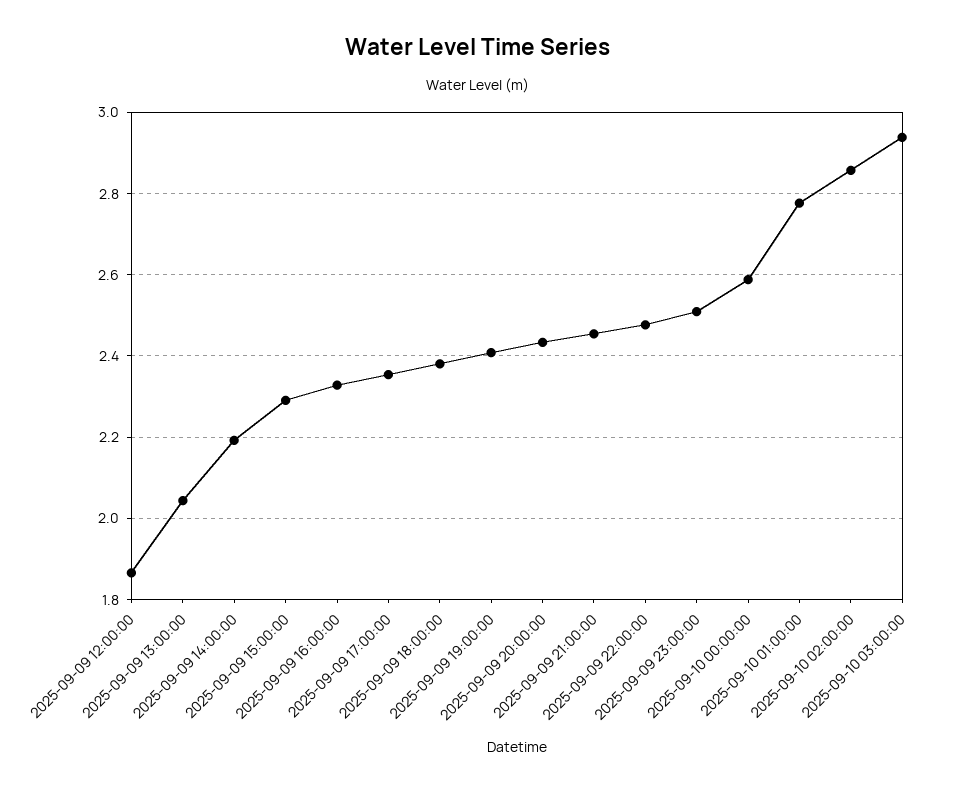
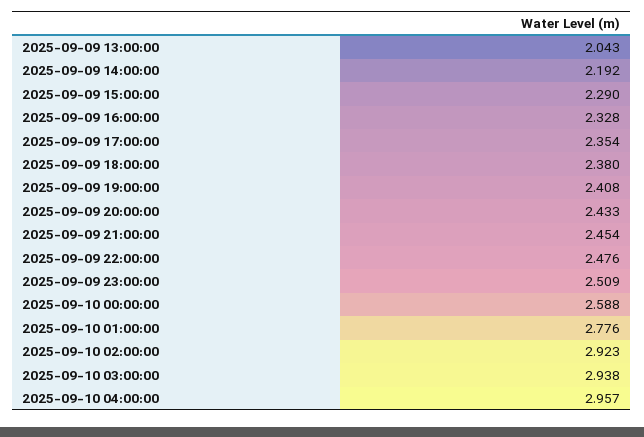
2025-09-09 12:00:00: 1.86 -> none
2025-09-10 02:00:00: 2.86 -> 2.923
2025-09-10 04:00:00: none -> 2.957

